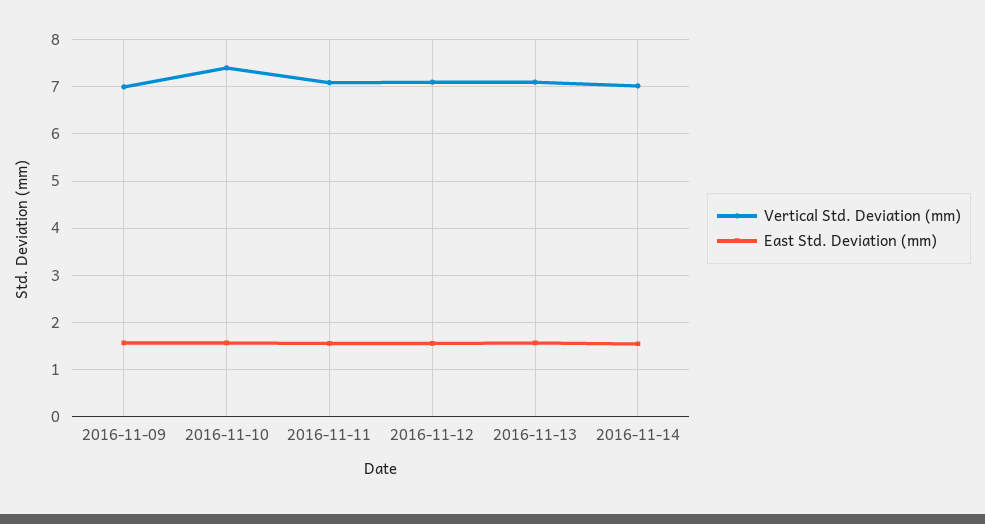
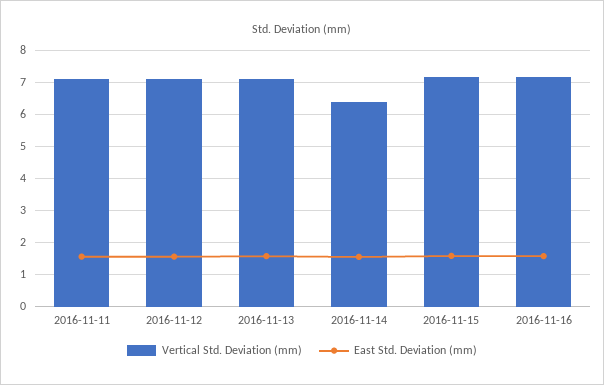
Vertical Std. Deviation (mm), 2016-11-09: 7 -> none
East Std. Deviation (mm), 2016-11-09: 1.6 -> none
Vertical Std. Deviation (mm), 2016-11-10: 7.4 -> none
East Std. Deviation (mm), 2016-11-10: 1.6 -> none
Vertical Std. Deviation (mm), 2016-11-14: 7 -> 6.4
Vertical Std. Deviation (mm), 2016-11-15: none -> 7.2
East Std. Deviation (mm), 2016-11-15: none -> 1.6
Vertical Std. Deviation (mm), 2016-11-16: none -> 7.2
East Std. Deviation (mm), 2016-11-16: none -> 1.6

